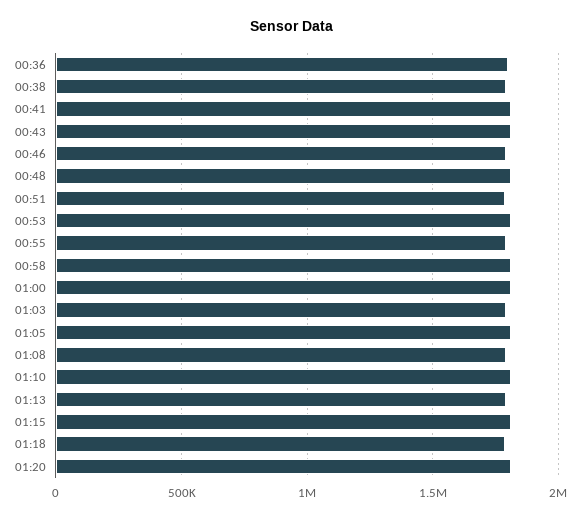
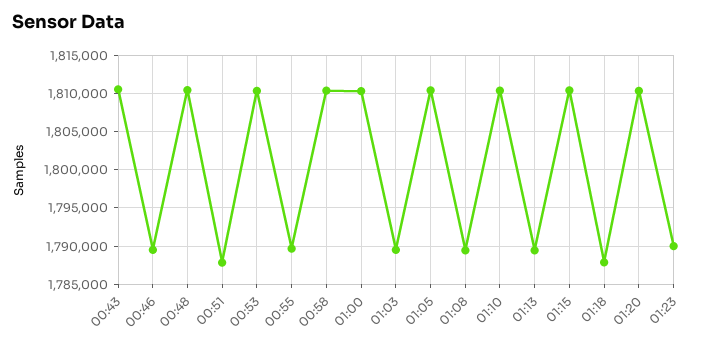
00:36: 1800000 -> none
00:38: 1800000 -> none
00:41: 1800000 -> none
01:23: none -> 1790000

